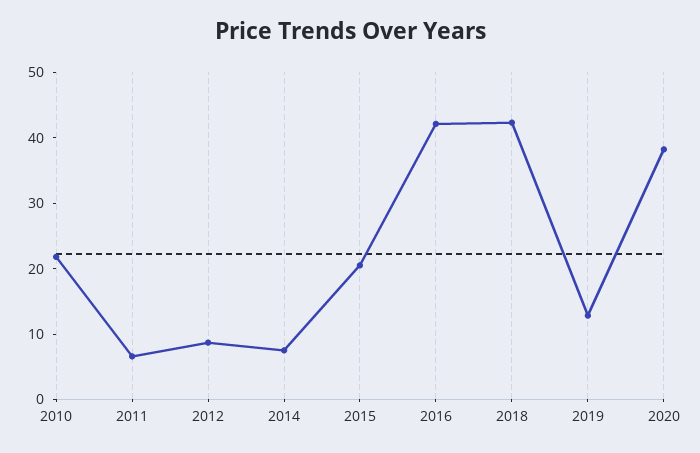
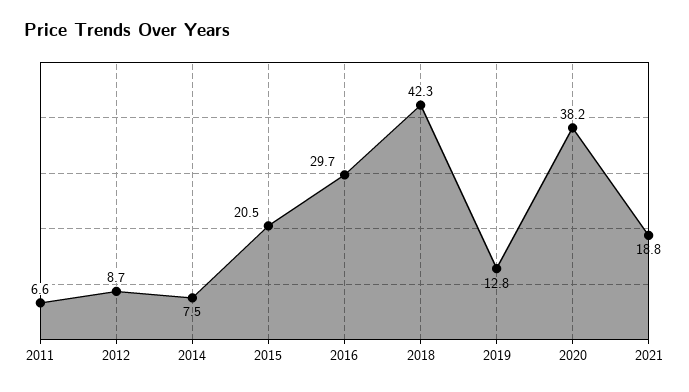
2010: 22 -> none
2016: 42 -> 29.7
2021: none -> 18.8

